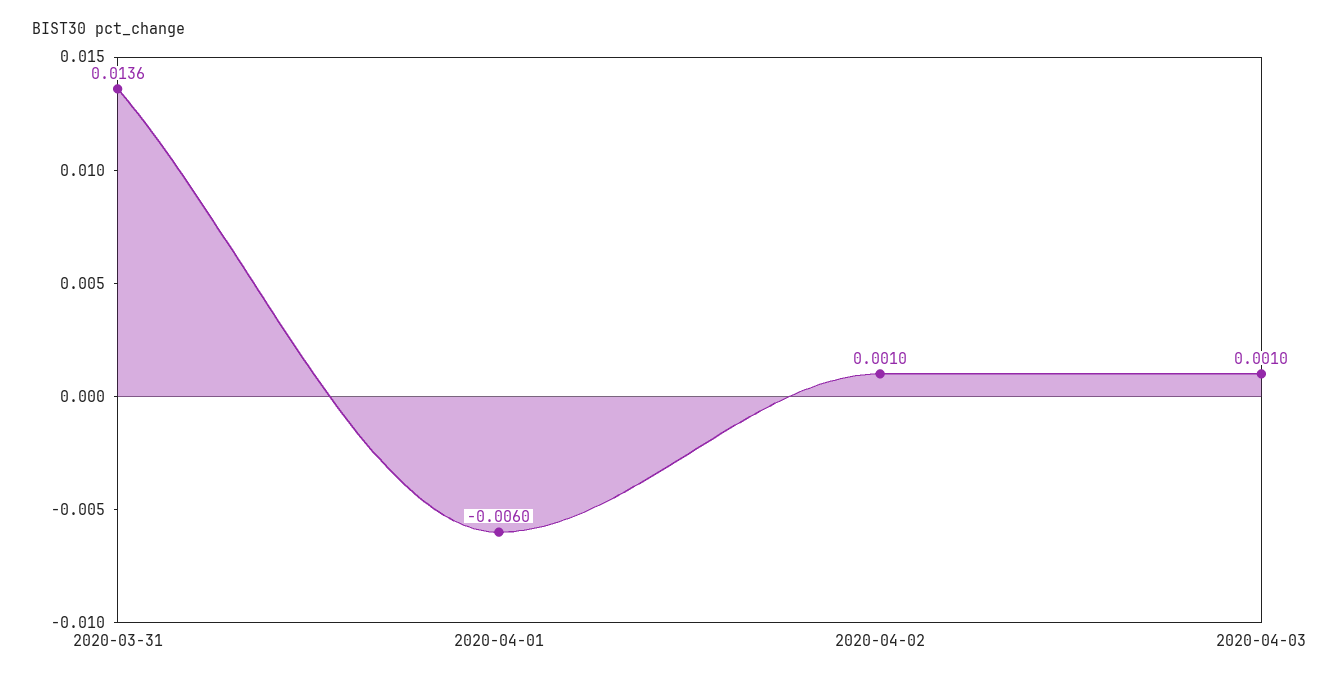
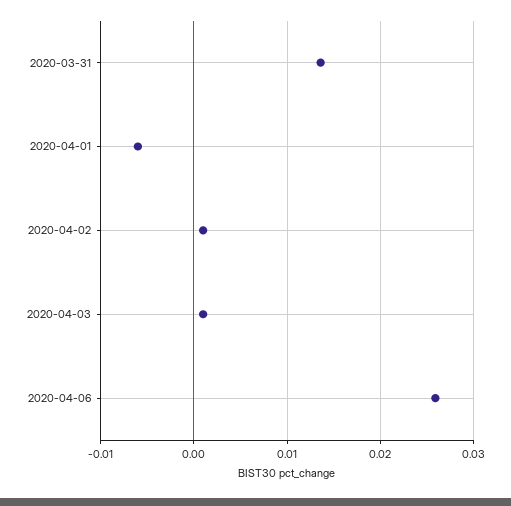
2020-04-06: none -> 0.026

